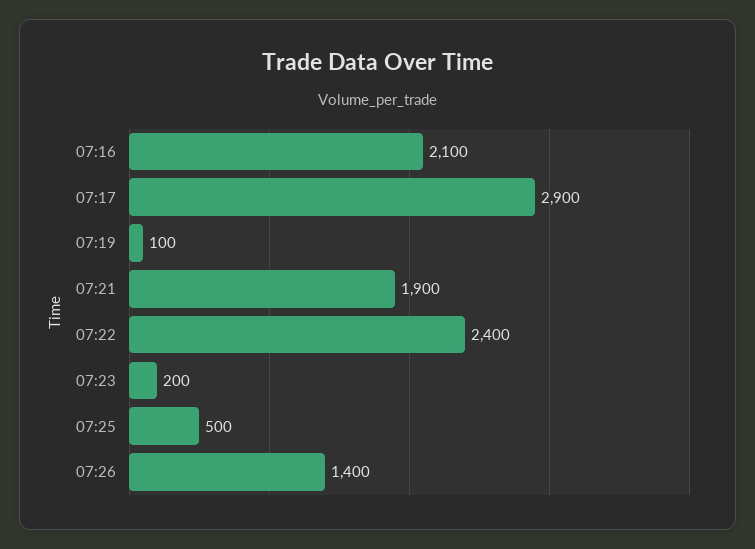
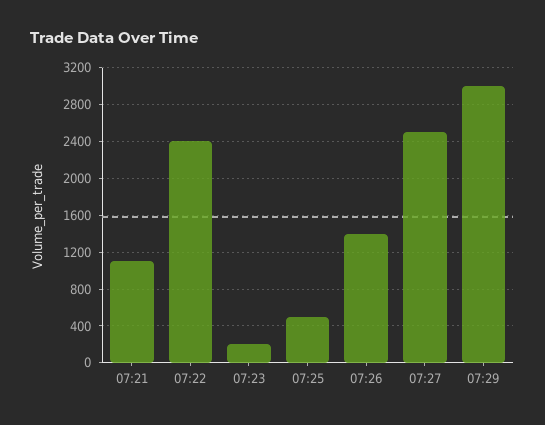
07:16: 2100 -> none
07:17: 2900 -> none
07:19: 100 -> none
07:21: 1900 -> 1100
07:27: none -> 2500
07:29: none -> 3000

